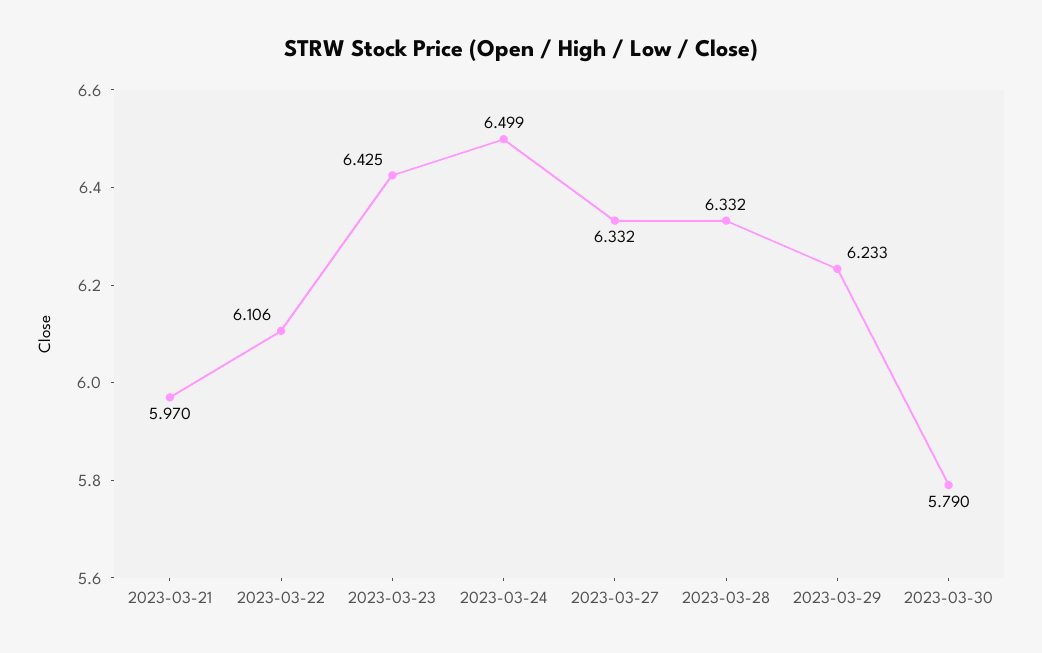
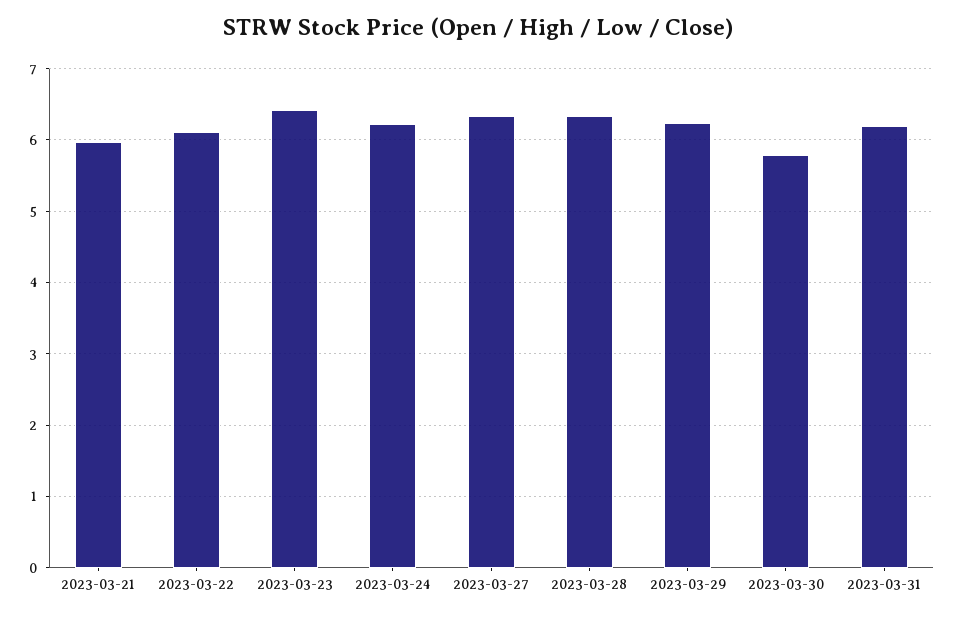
2023-03-24: 6.499 -> 6.2
2023-03-31: none -> 6.2

